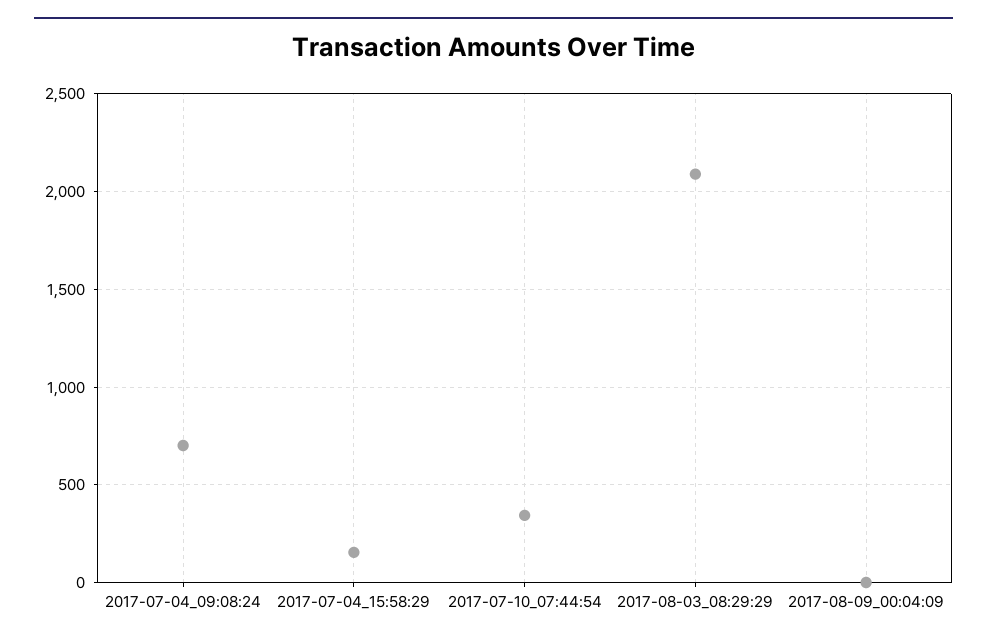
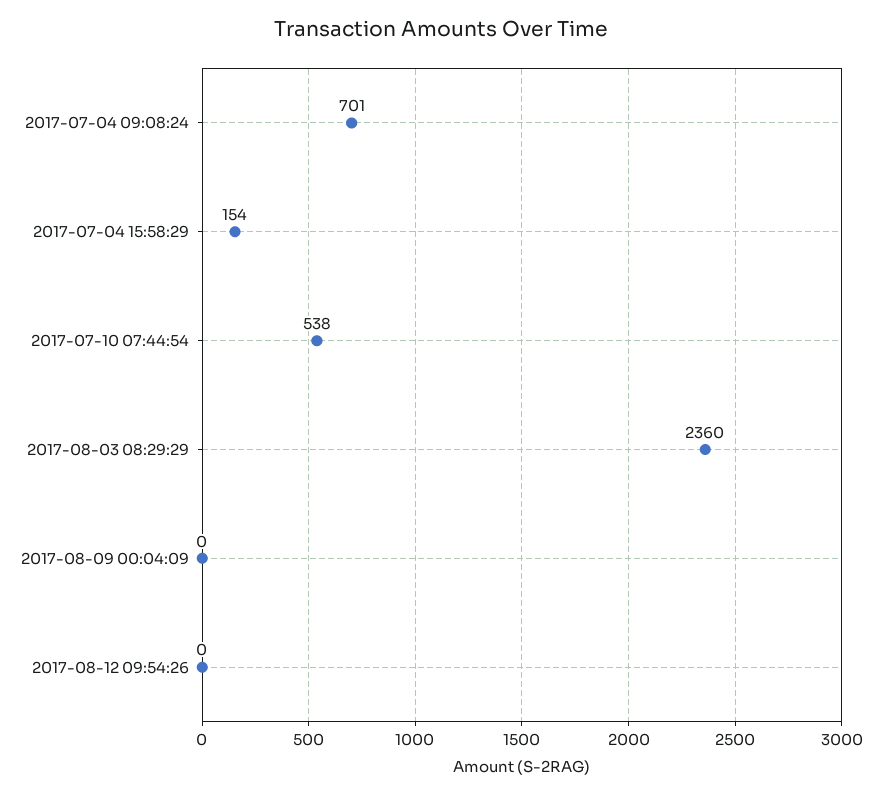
2017-07-10_07:44:54: 350 -> 538
2017-08-03_08:29:29: 2100 -> 2360
2017-08-12 09:54:26: none -> 0

